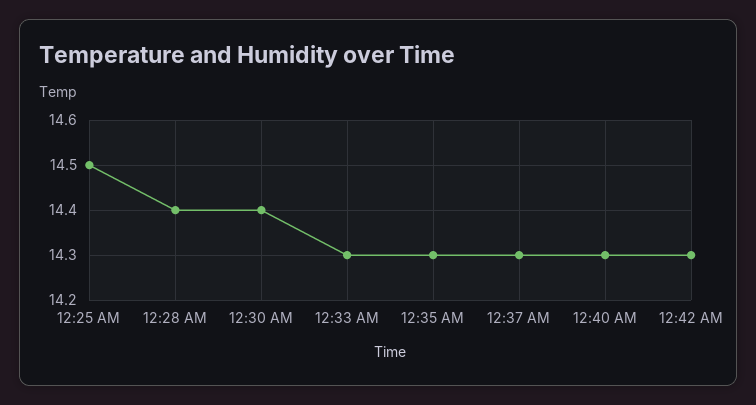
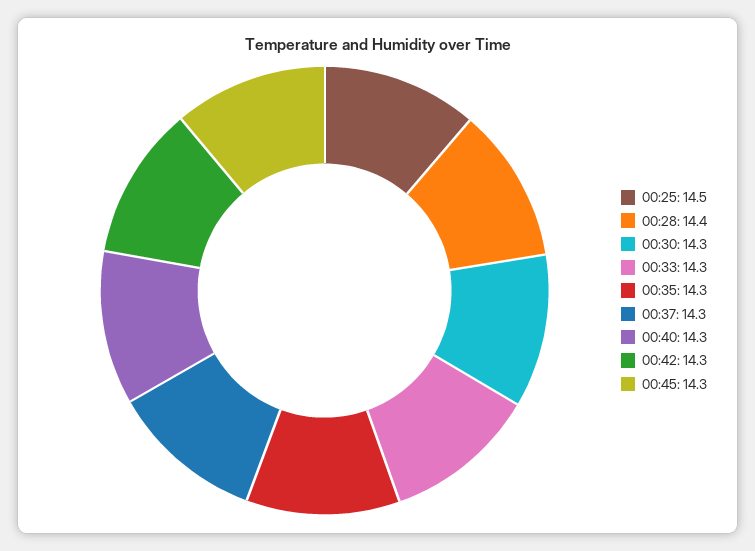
12:30 AM: 14.4 -> 14.3
00:45: none -> 14.3

